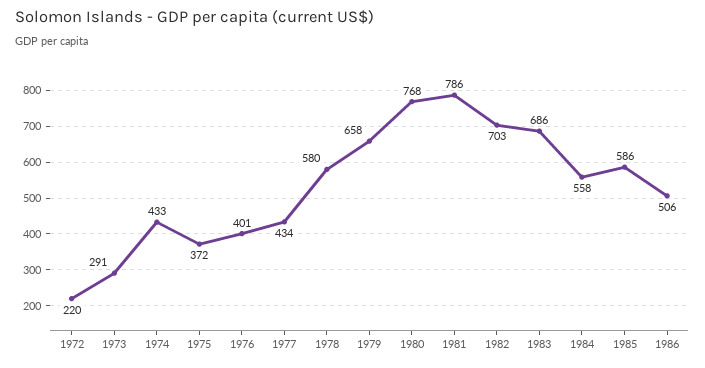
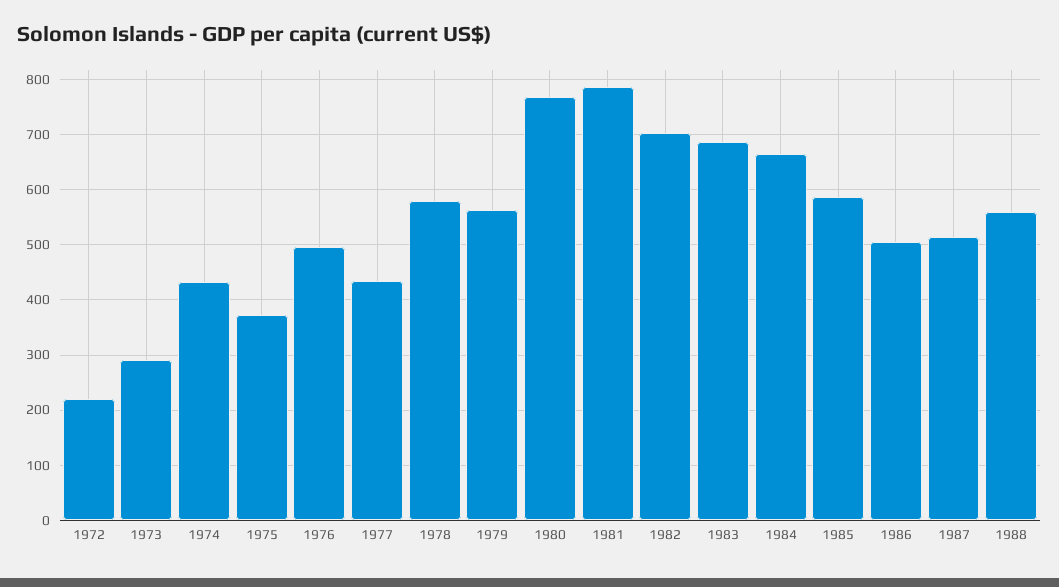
1976: 401 -> 500
1979: 658 -> 560
1984: 558 -> 660
1987: none -> 520
1988: none -> 560

